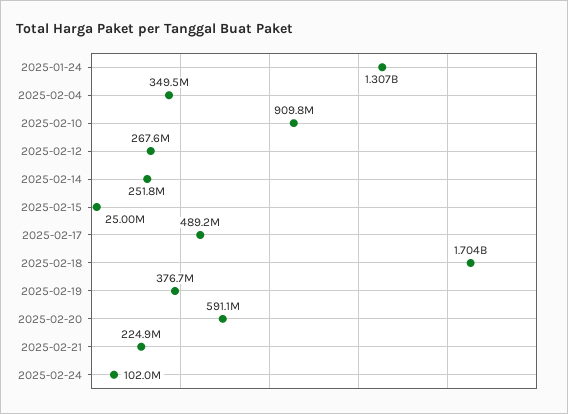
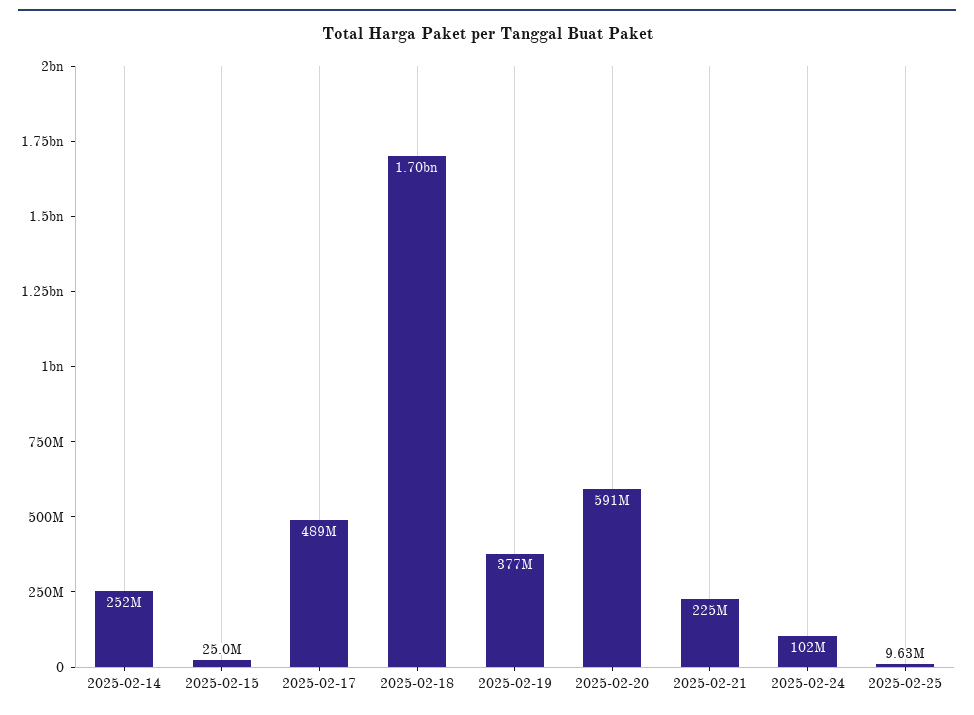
2025-01-24: 1307000000 -> none
2025-02-04: 349500000 -> none
2025-02-10: 909800000 -> none
2025-02-12: 267600000 -> none
2025-02-25: none -> 9630000

